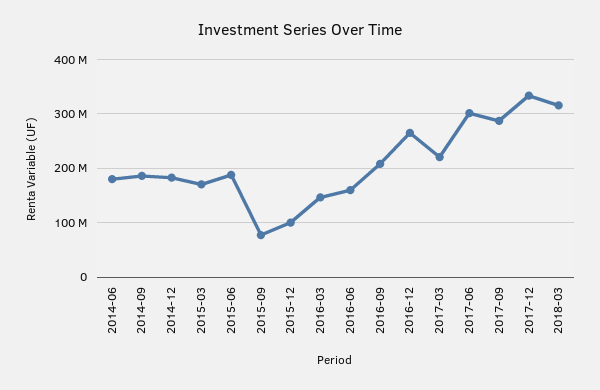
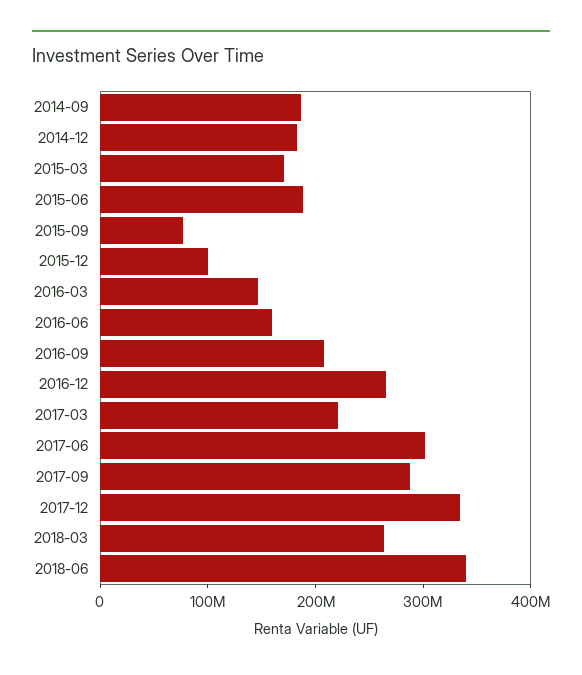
2014-06: 180000000 -> none
2018-03: 320000000 -> 260000000
2018-06: none -> 340000000

